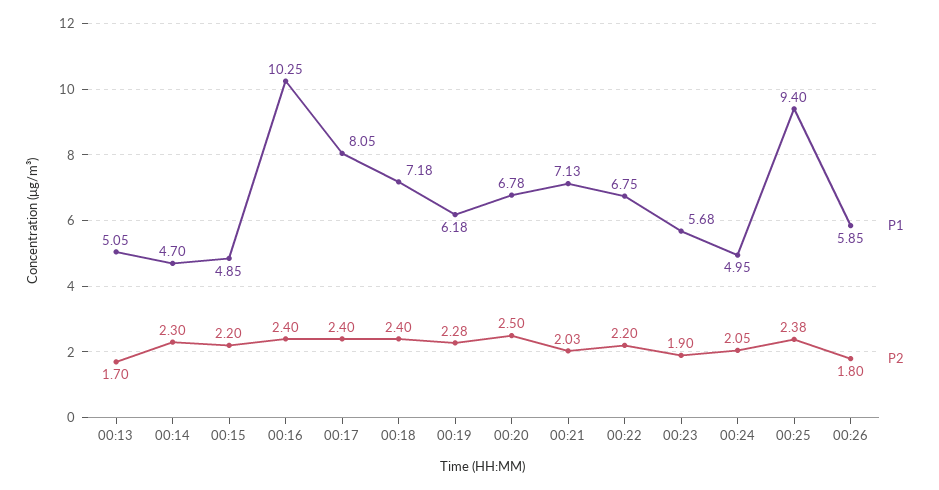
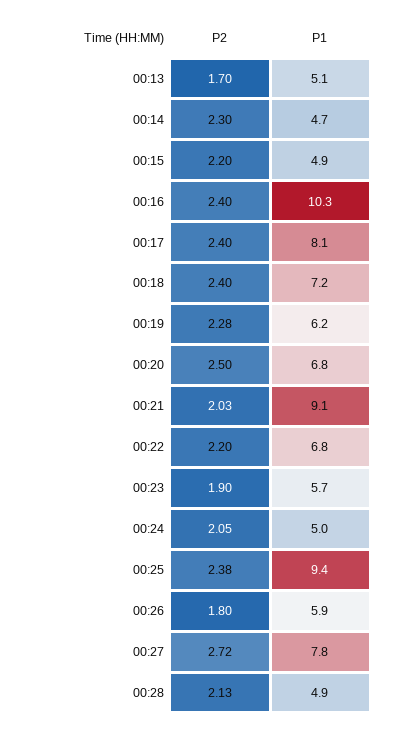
P1, 00:21: 7.13 -> 9.1
P2, 00:27: none -> 2.72
P1, 00:27: none -> 7.8
P2, 00:28: none -> 2.13
P1, 00:28: none -> 4.9

